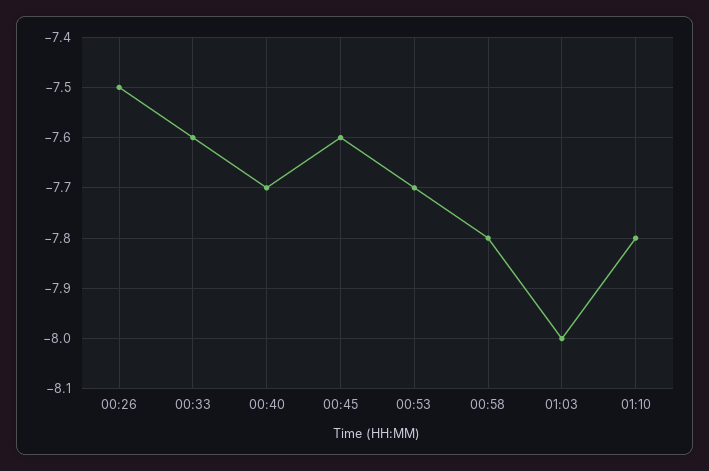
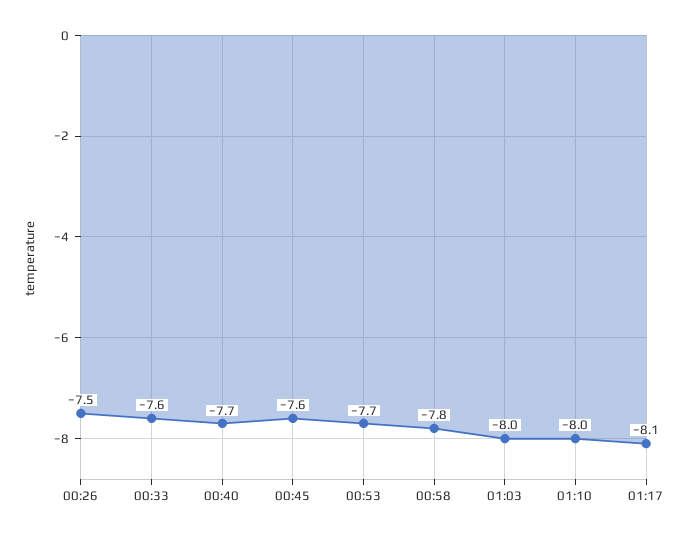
01:10: -7.8 -> -8
01:17: none -> -8.1

